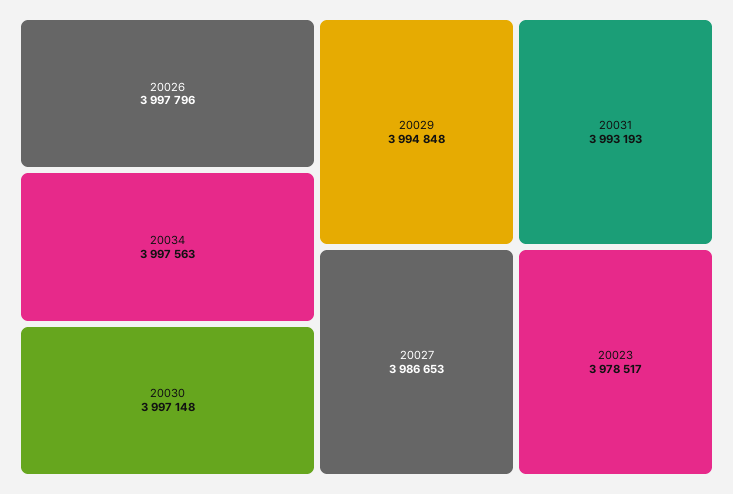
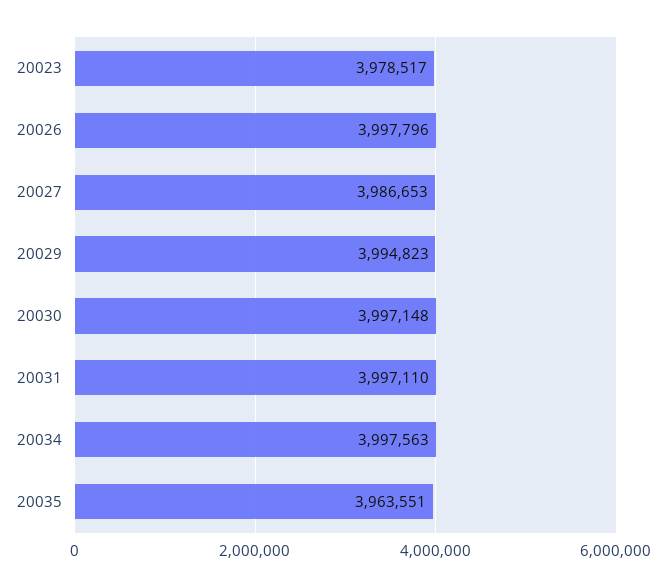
20029: 3994848 -> 3994823
20031: 3993193 -> 3997110
20035: none -> 3963551

